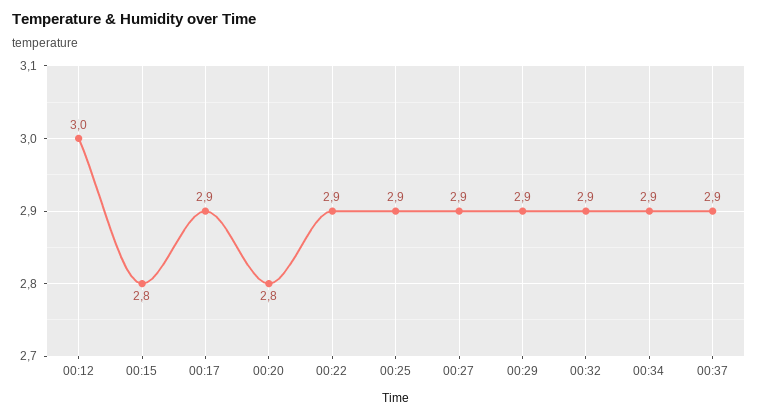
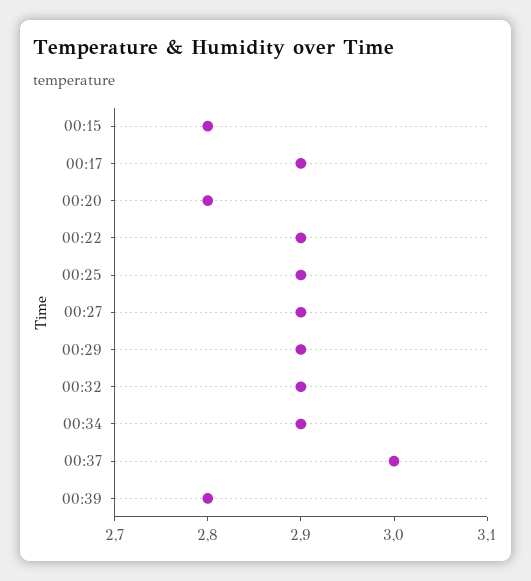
00:12: 3 -> none
00:37: 2.9 -> 3
00:39: none -> 2.8

